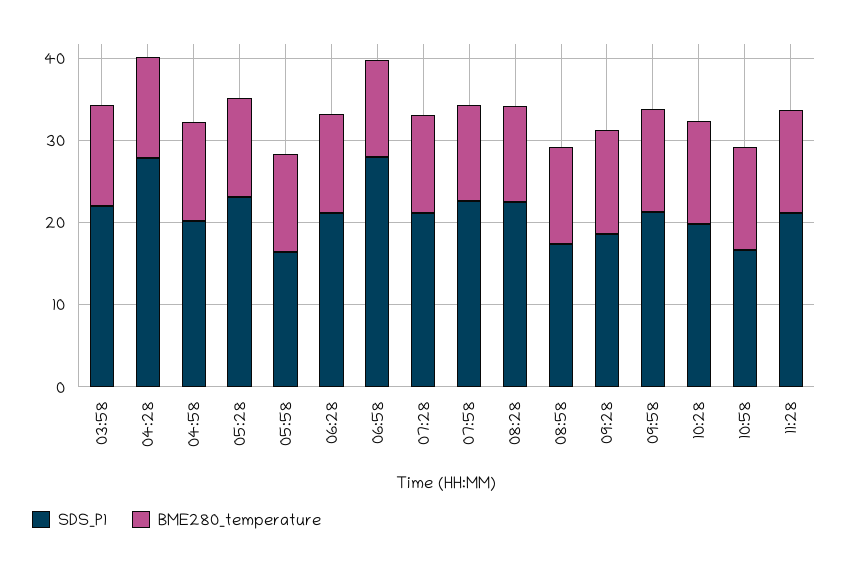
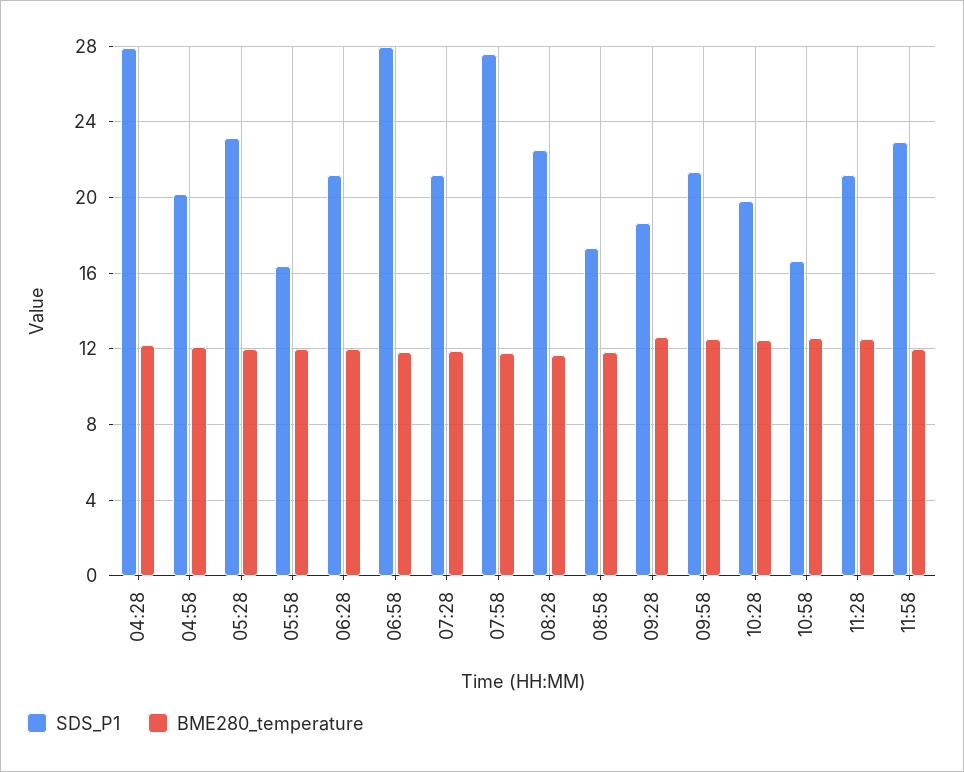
SDS_P1, 03:58: 22 -> none
BME280_temperature, 03:58: 12 -> none
SDS_P1, 07:58: 22 -> 27.5
SDS_P1, 11:58: none -> 23
BME280_temperature, 11:58: none -> 12

